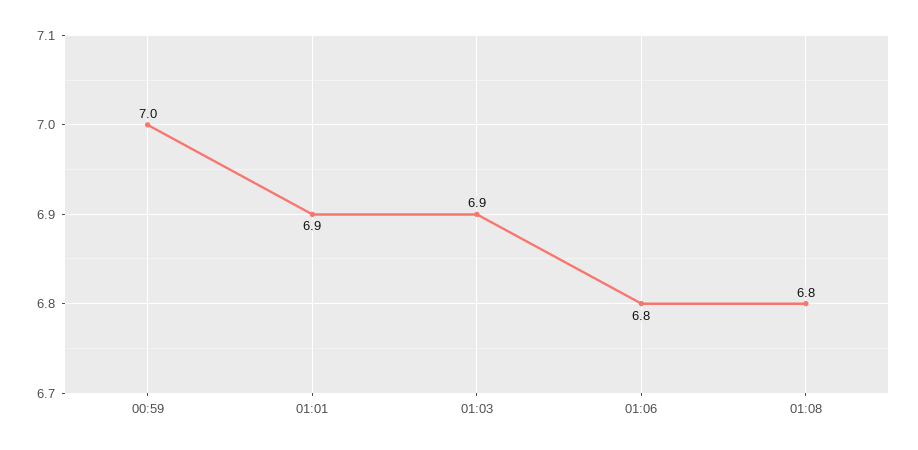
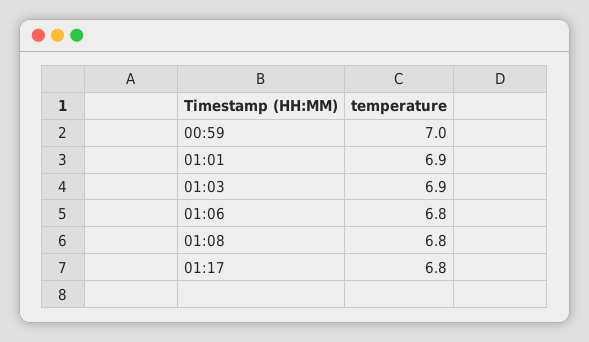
01:17: none -> 6.8

